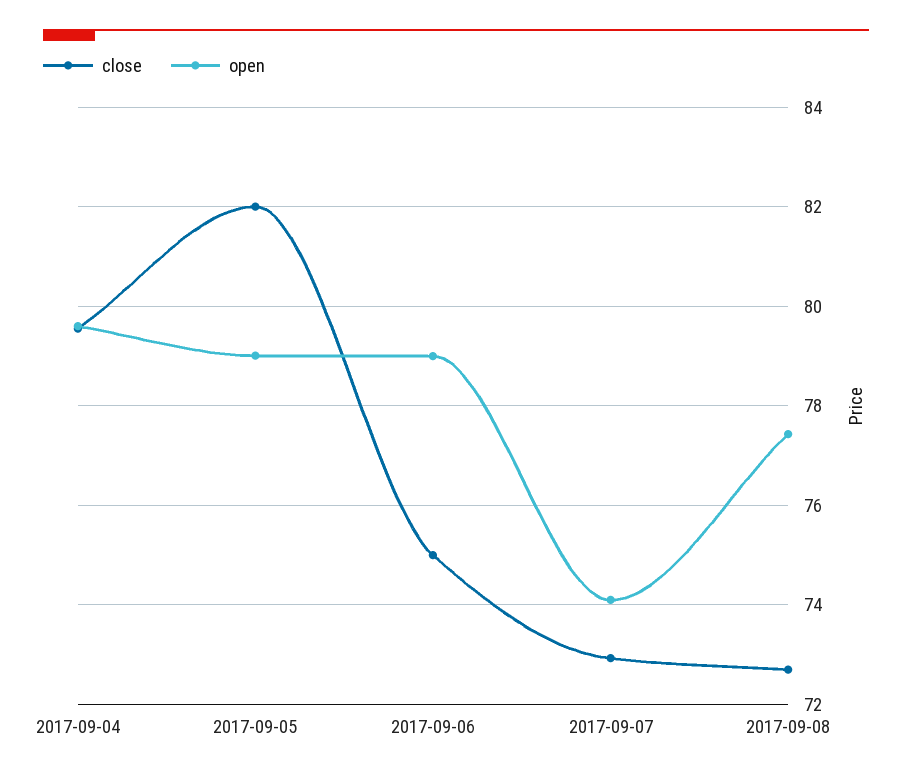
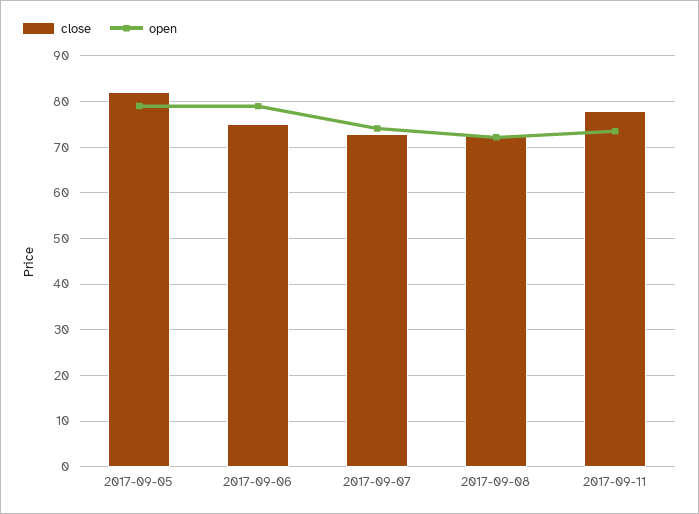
close, 2017-09-04: 79.6 -> none
open, 2017-09-04: 79.6 -> none
open, 2017-09-08: 77.4 -> 72
close, 2017-09-11: none -> 78
open, 2017-09-11: none -> 74

